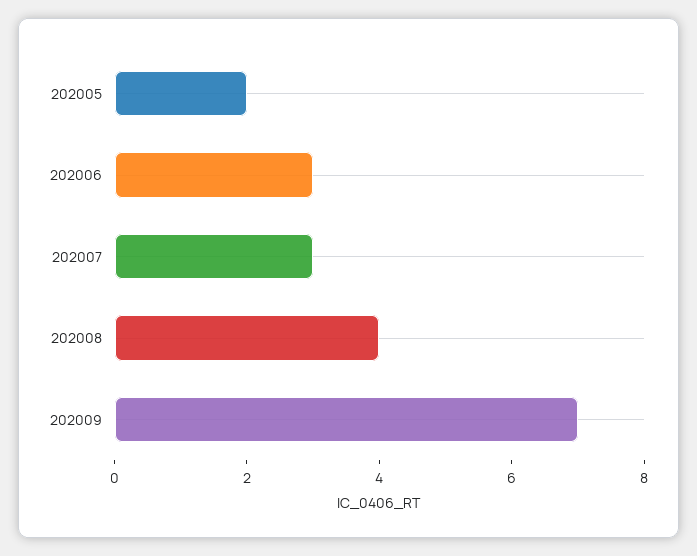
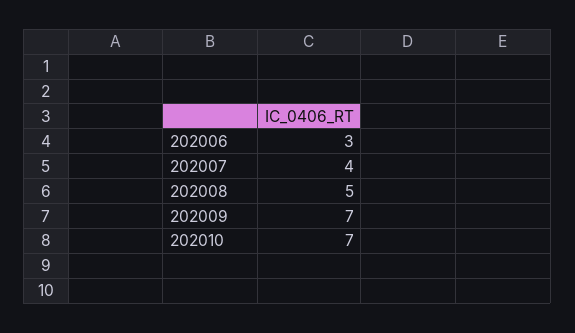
202005: 2 -> none
202007: 3 -> 4
202008: 4 -> 5
202010: none -> 7

